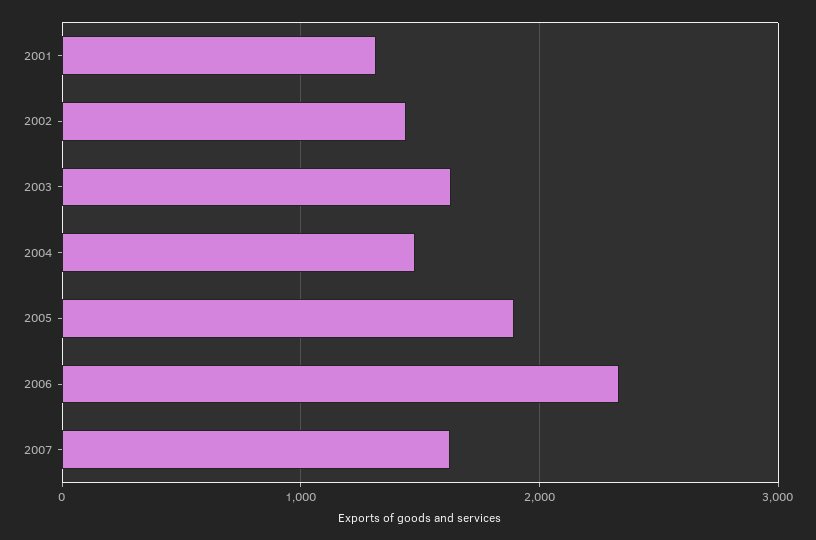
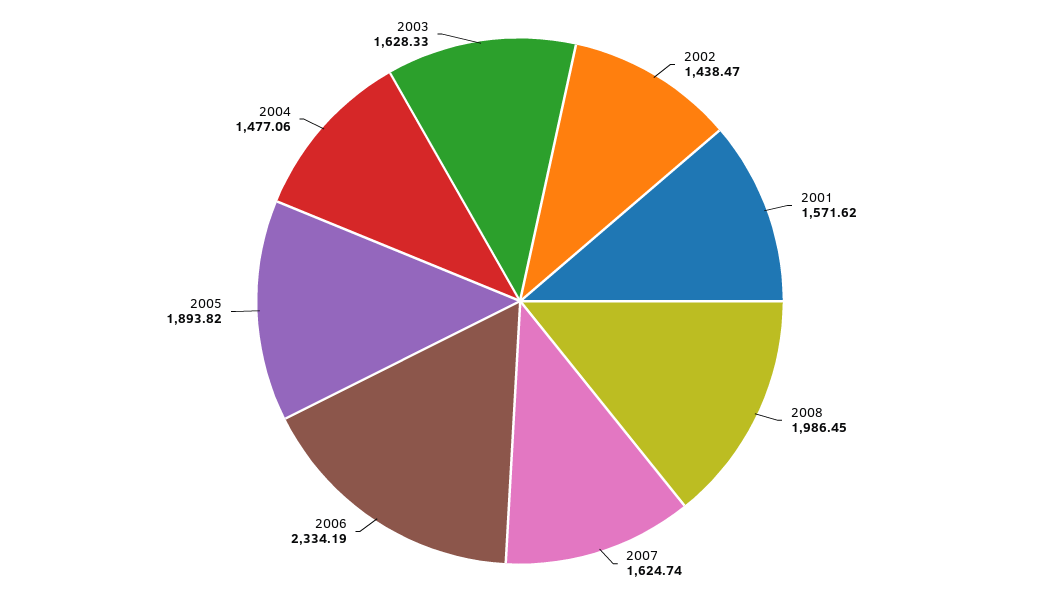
2001: 1300 -> 1571.62
2008: none -> 1986.45

